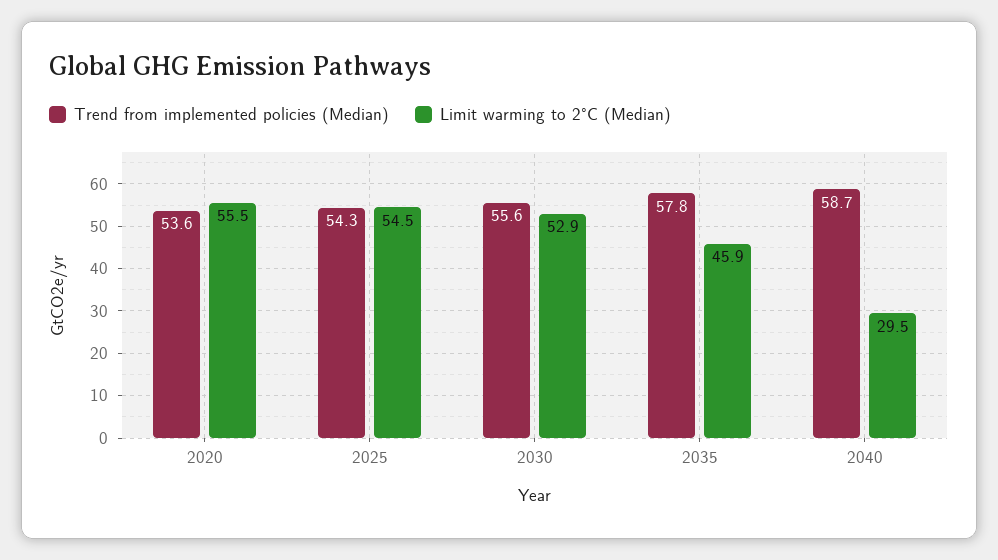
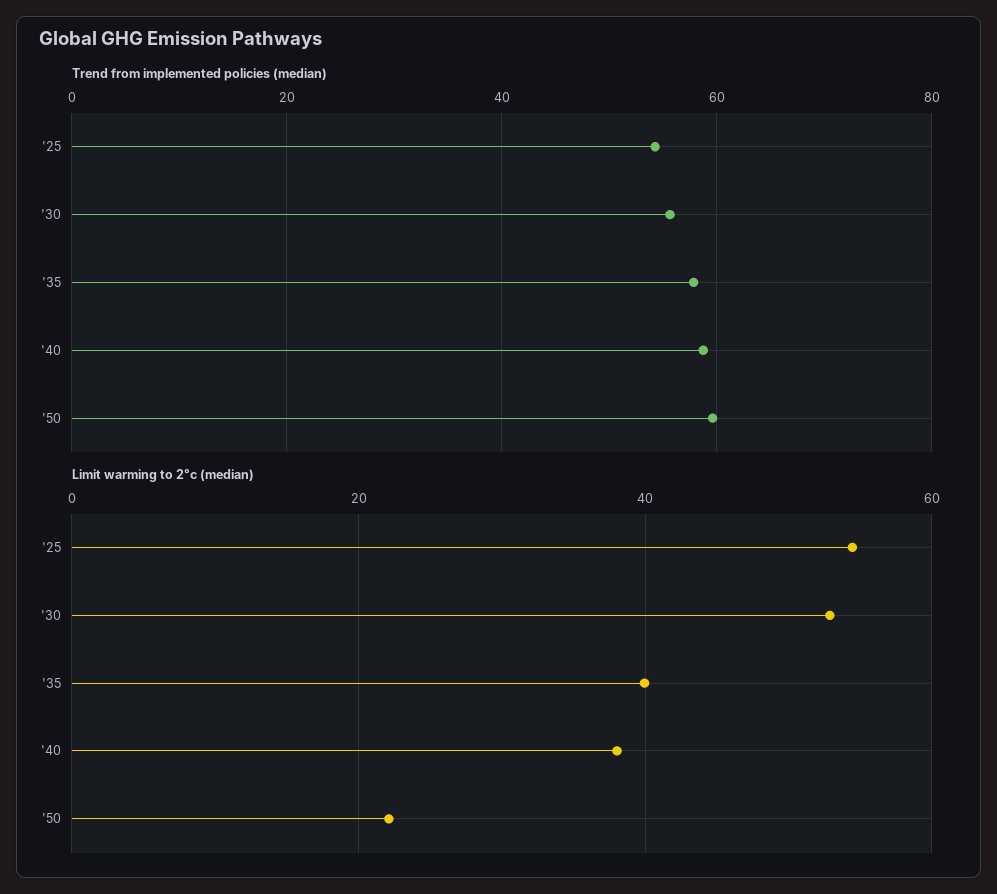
Trend from implemented policies (Median), 2020: 53.6 -> none
Limit warming to 2°C (Median), 2020: 55.5 -> none
Limit warming to 2°C (Median), 2035: 45.9 -> 40
Limit warming to 2°C (Median), 2040: 29.5 -> 38
Trend from implemented policies (Median), '50: none -> 60
Limit warming to 2°C (Median), '50: none -> 22

